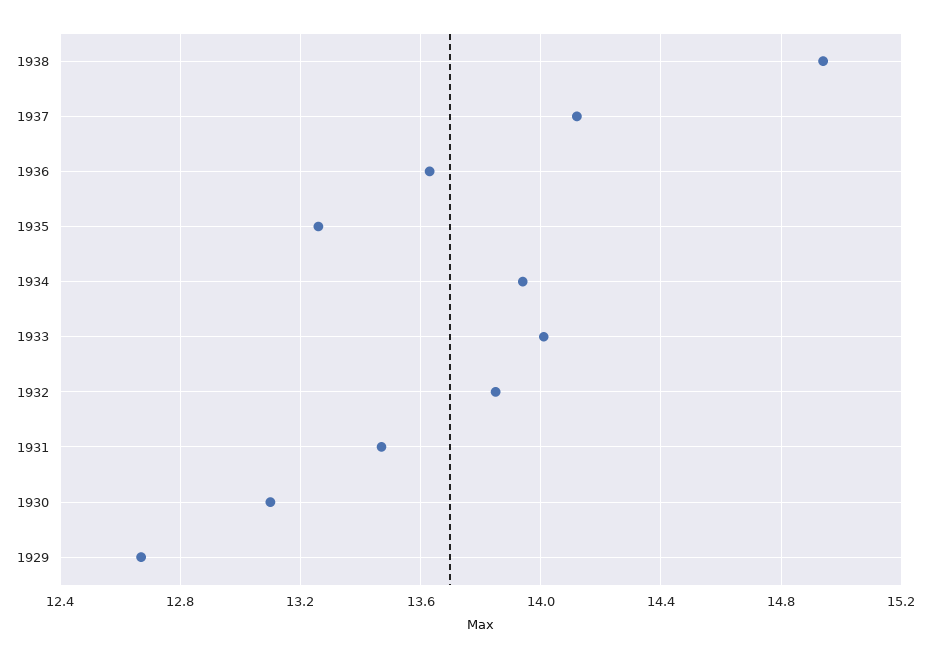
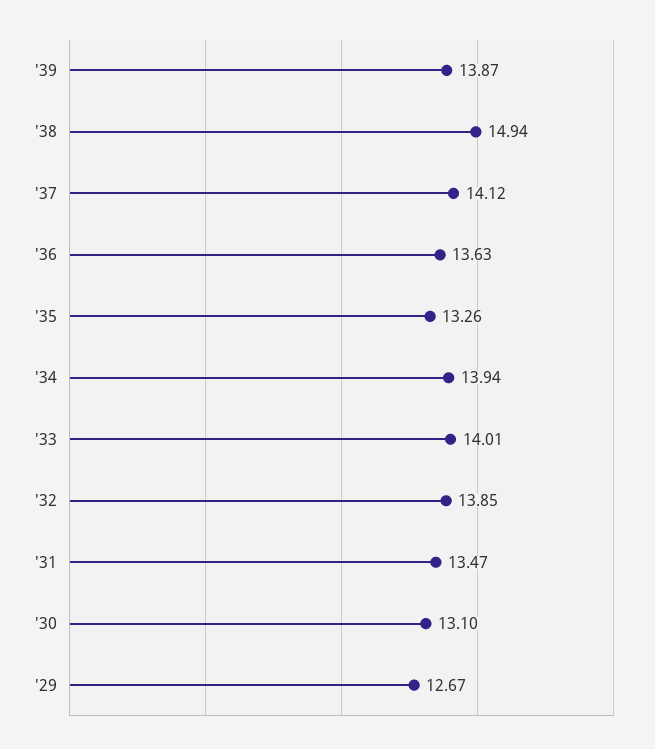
'39: none -> 13.87

